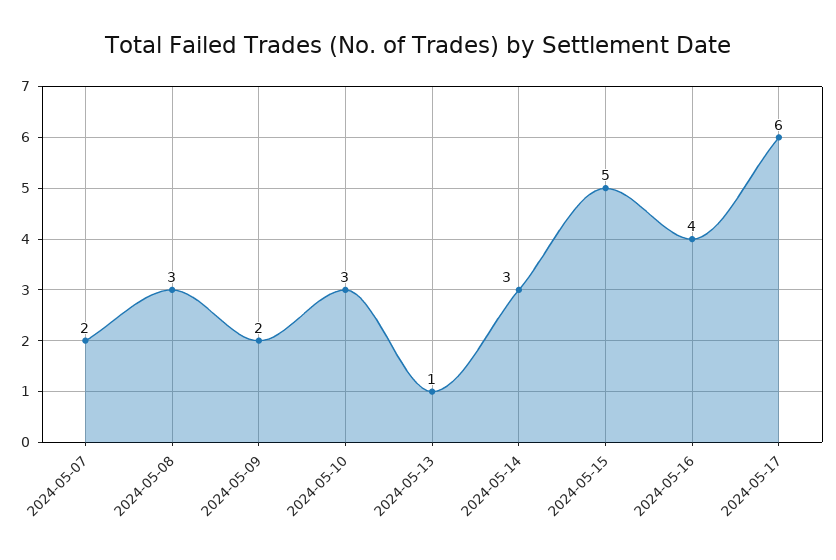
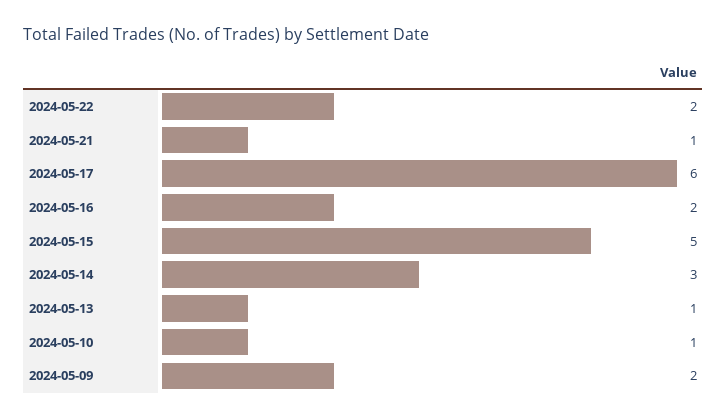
2024-05-07: 2 -> none
2024-05-08: 3 -> none
2024-05-10: 3 -> 1
2024-05-16: 4 -> 2
2024-05-22: none -> 2
2024-05-21: none -> 1

